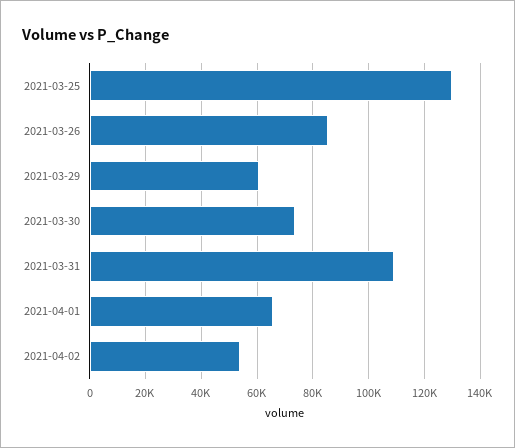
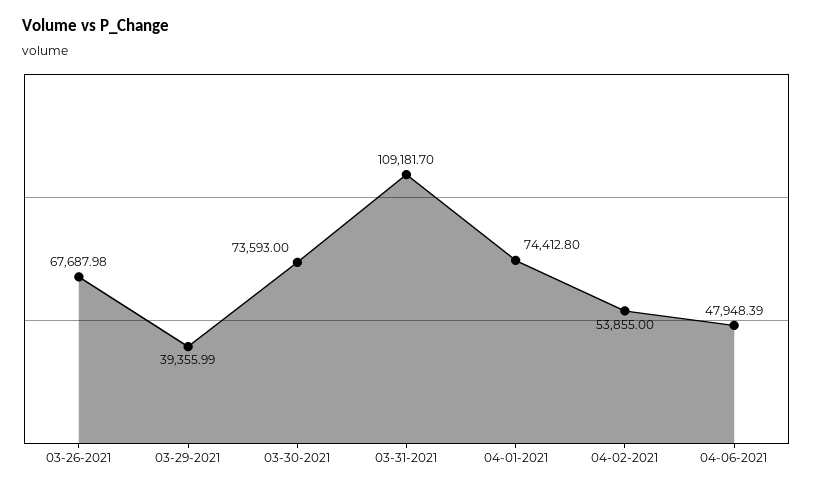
2021-03-25: 130000 -> none
2021-03-26: 85000 -> 67687.98
2021-03-29: 60000 -> 39355.99
2021-04-01: 65000 -> 74412.8
04-06-2021: none -> 47948.39

